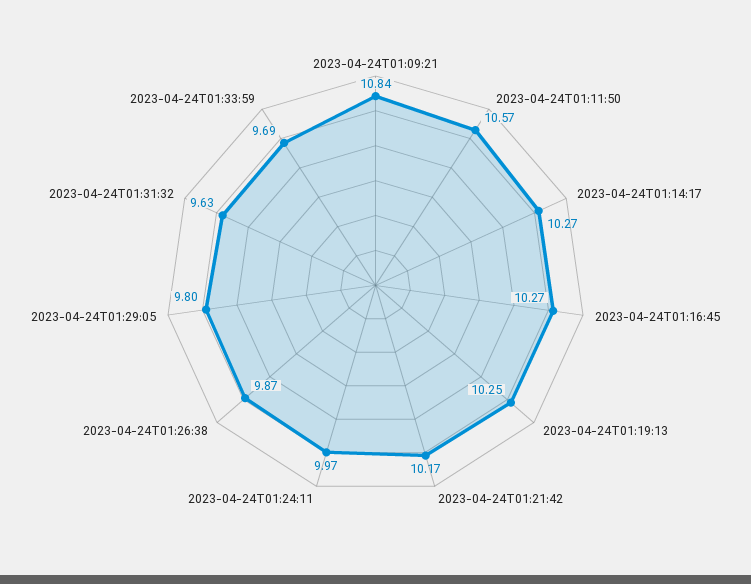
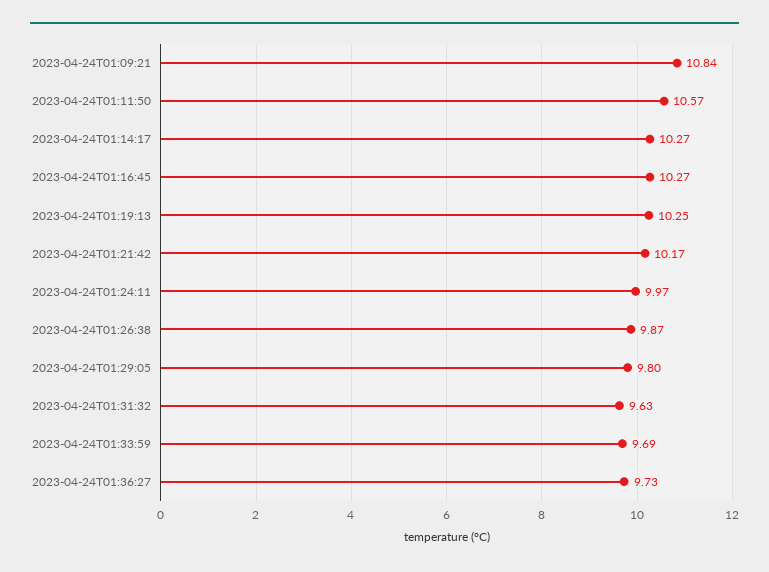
2023-04-24T01:36:27: none -> 9.73

